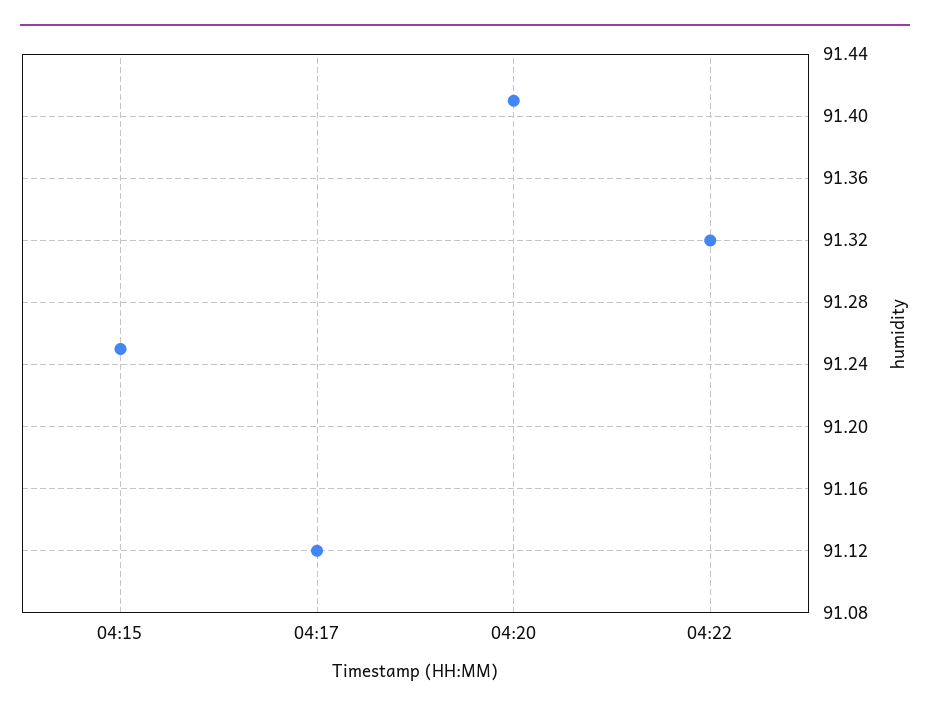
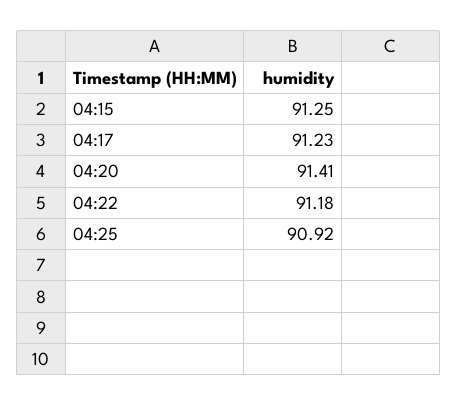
04:17: 91.12 -> 91.23
04:22: 91.32 -> 91.18
04:25: none -> 90.92

